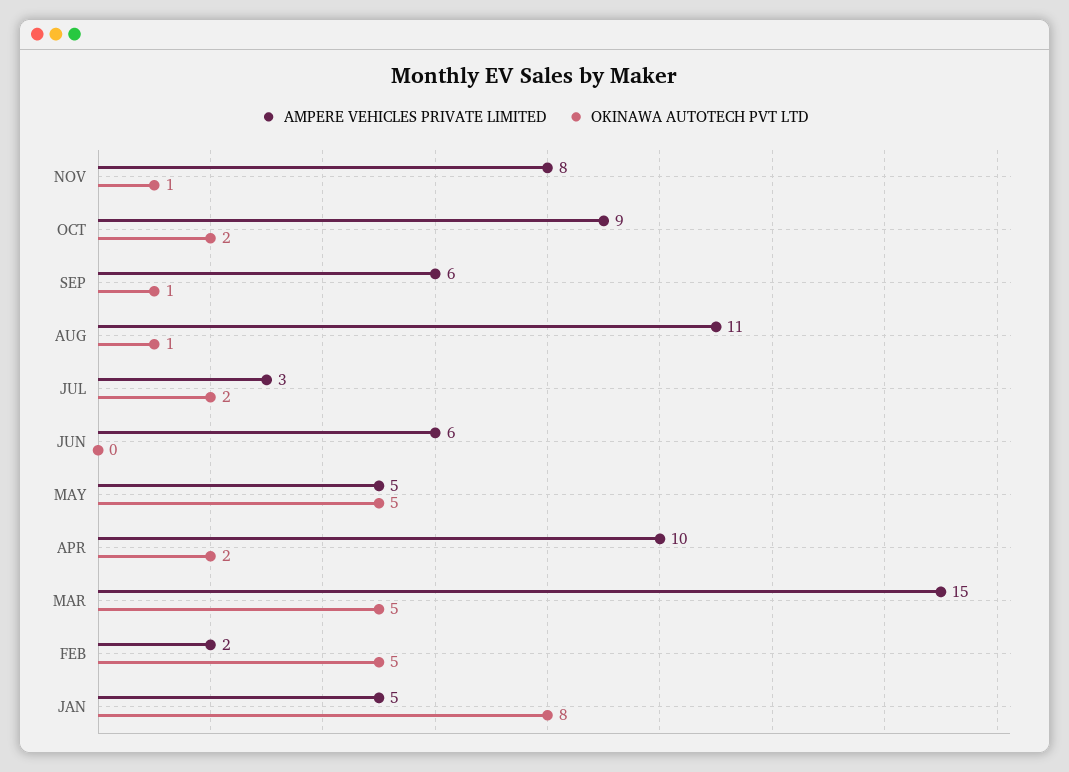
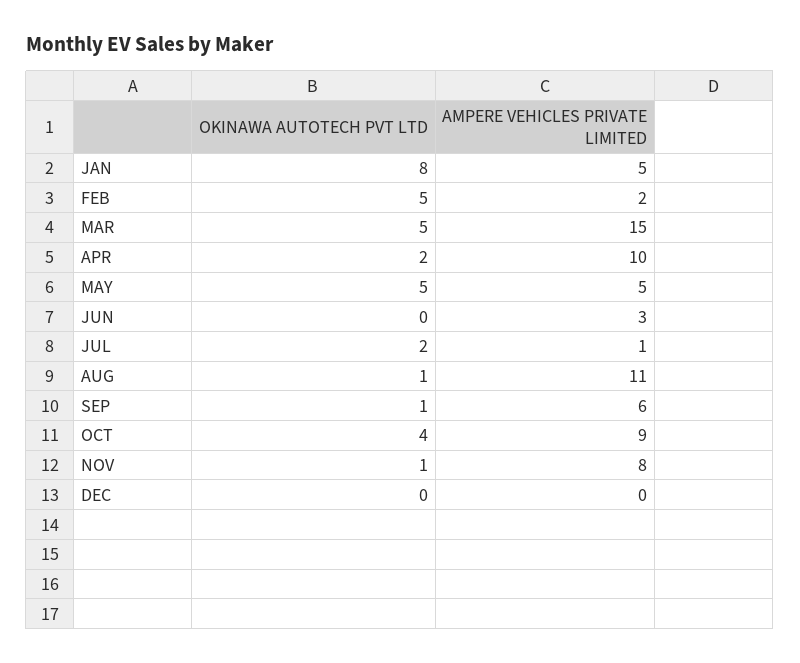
OKINAWA AUTOTECH PVT LTD, OCT: 2 -> 4
AMPERE VEHICLES PRIVATE LIMITED, JUL: 3 -> 1
AMPERE VEHICLES PRIVATE LIMITED, JUN: 6 -> 3
OKINAWA AUTOTECH PVT LTD, DEC: none -> 0
AMPERE VEHICLES PRIVATE LIMITED, DEC: none -> 0

